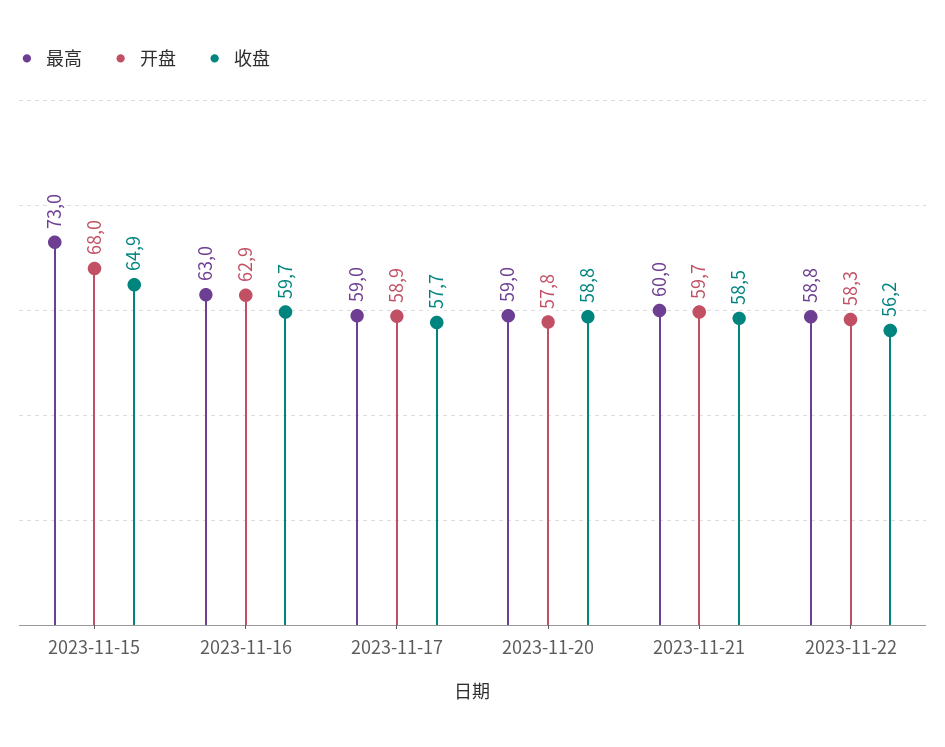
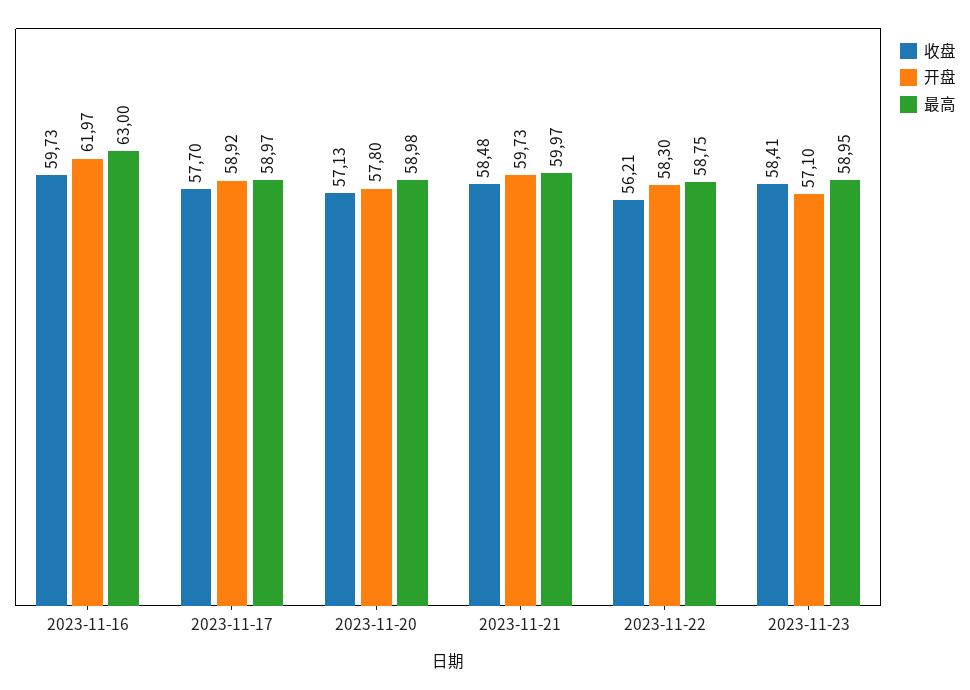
最高, 2023-11-15: 73 -> none
开盘, 2023-11-15: 68 -> none
收盘, 2023-11-15: 64.9 -> none
开盘, 2023-11-16: 62.9 -> 61.97
收盘, 2023-11-20: 58.8 -> 57.13
收盘, 2023-11-23: none -> 58.41
开盘, 2023-11-23: none -> 57.1
最高, 2023-11-23: none -> 58.95

